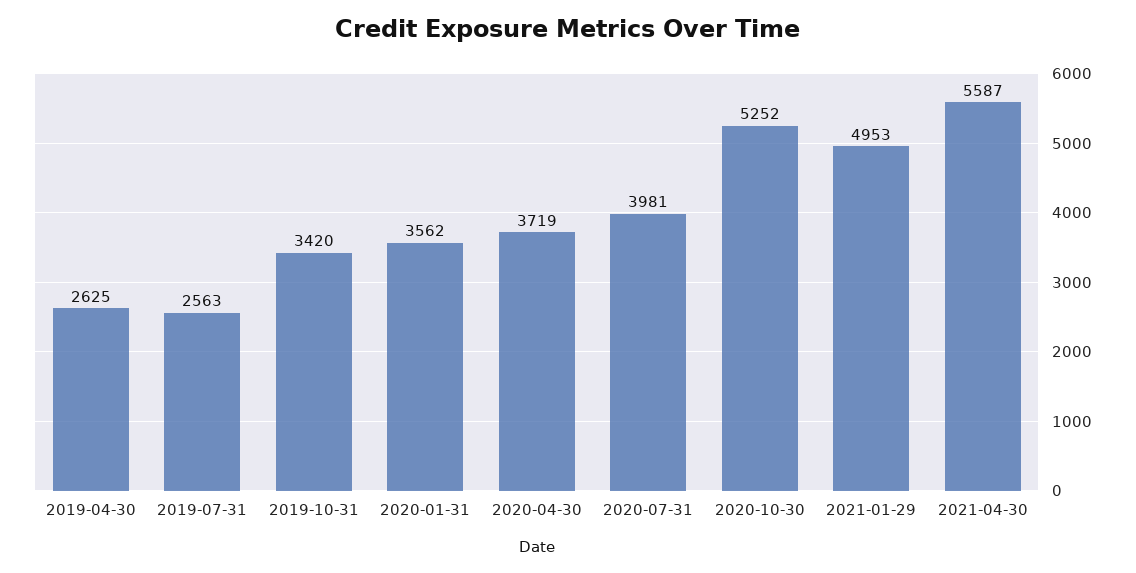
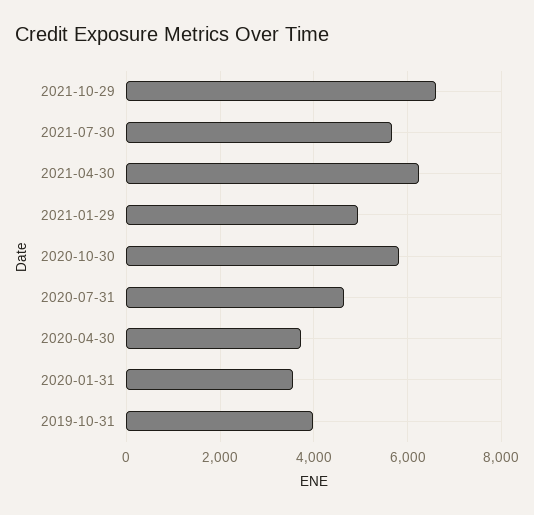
2019-04-30: 2625 -> none
2019-07-31: 2563 -> none
2019-10-31: 3420 -> 4000
2020-07-31: 3981 -> 4600
2020-10-30: 5252 -> 5800
2021-04-30: 5587 -> 6200
2021-10-29: none -> 6600
2021-07-30: none -> 5600

